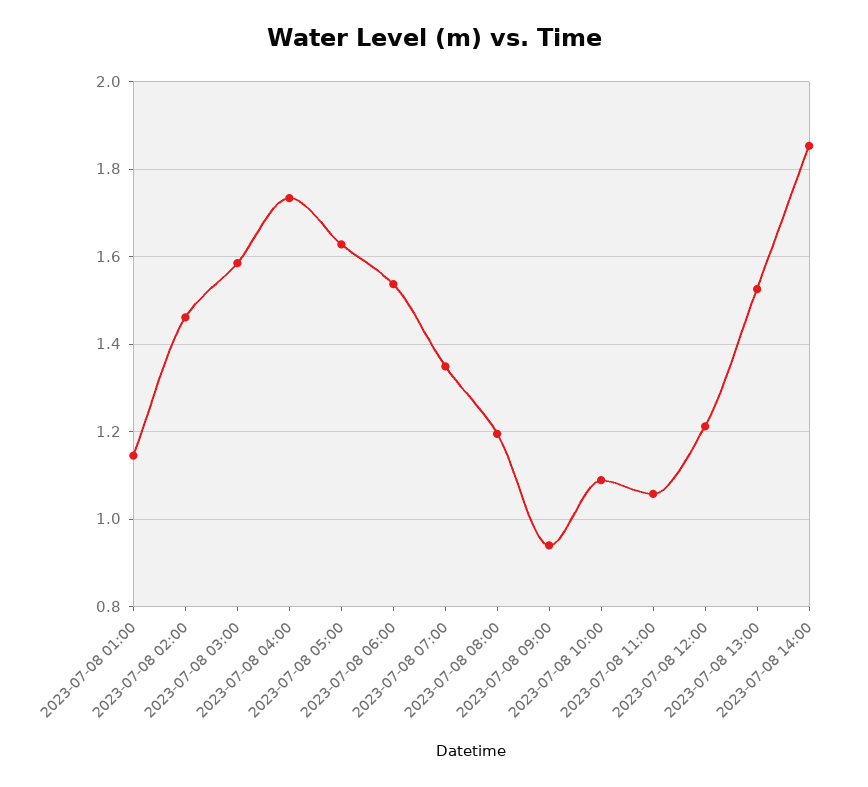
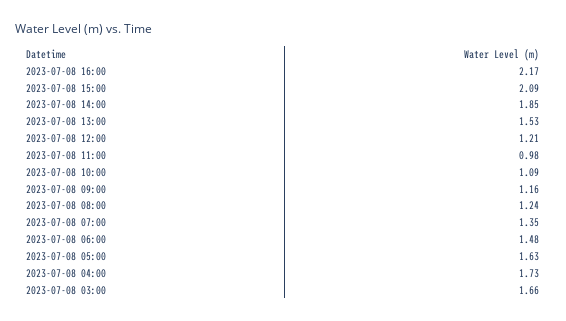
2023-07-08 01:00: 1.14 -> none
2023-07-08 02:00: 1.46 -> none
2023-07-08 03:00: 1.58 -> 1.66
2023-07-08 06:00: 1.54 -> 1.48
2023-07-08 08:00: 1.2 -> 1.24
2023-07-08 09:00: 0.94 -> 1.16
2023-07-08 11:00: 1.06 -> 0.98
2023-07-08 16:00: none -> 2.17
2023-07-08 15:00: none -> 2.09

